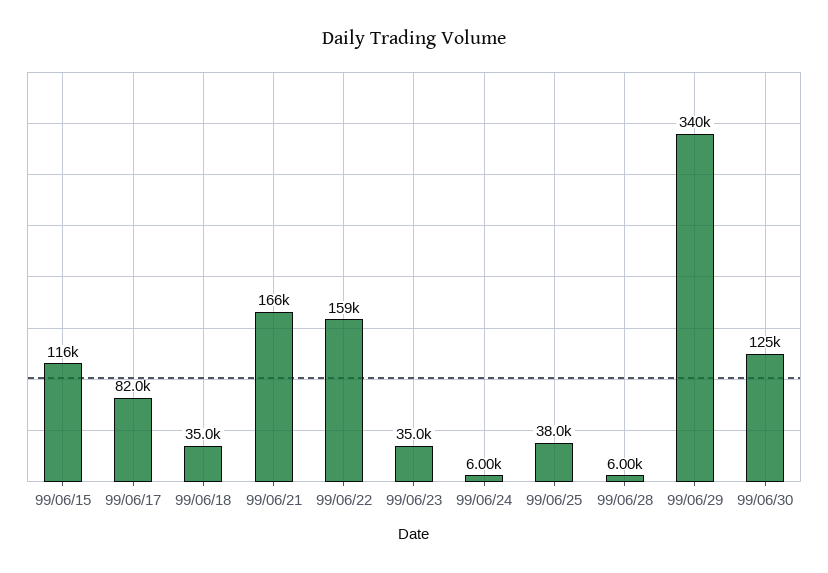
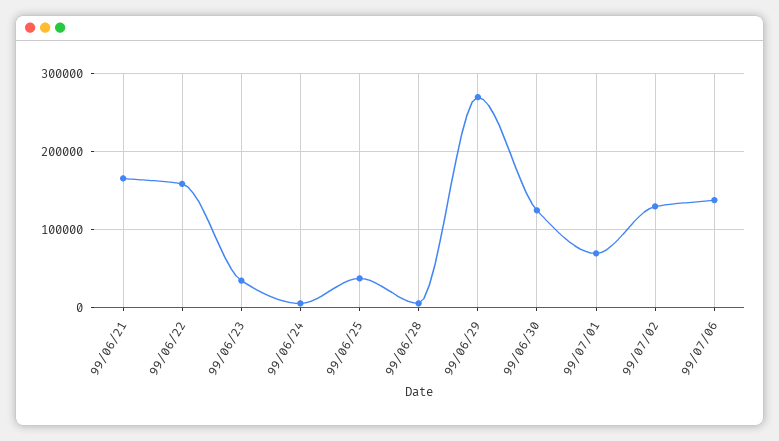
99/06/15: 116000 -> none
99/06/17: 82000 -> none
99/06/18: 35000 -> none
99/06/29: 340000 -> 270000
99/07/01: none -> 70000
99/07/02: none -> 130000
99/07/06: none -> 140000

